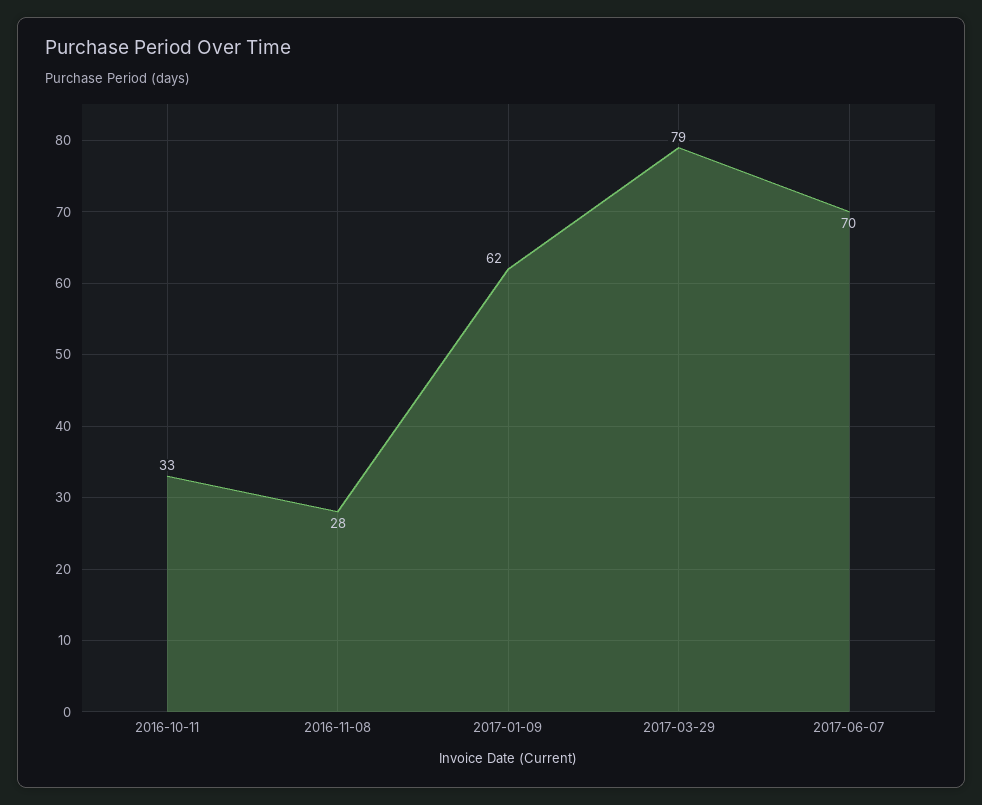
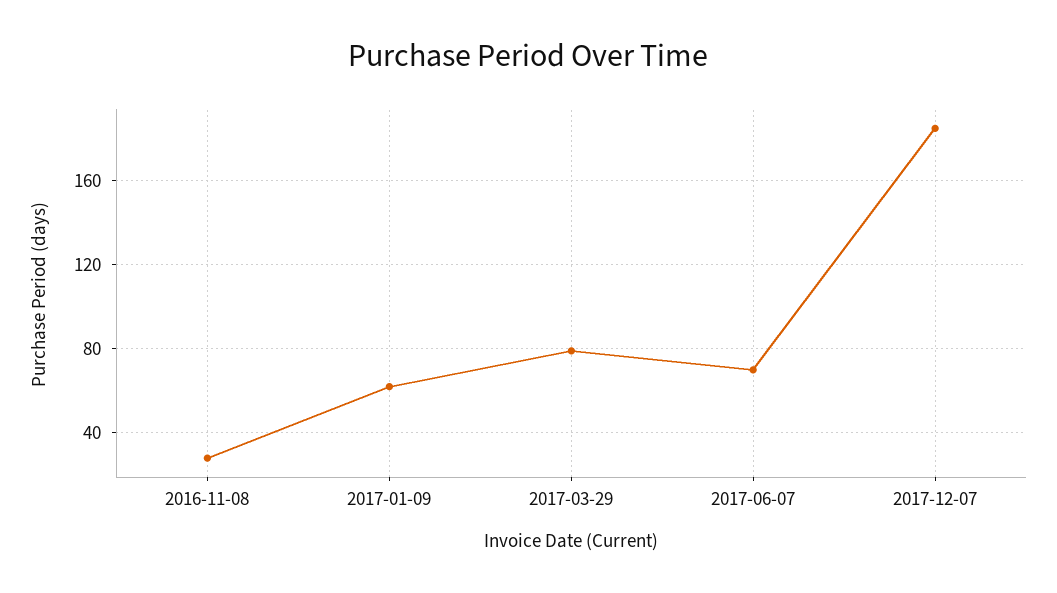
2016-10-11: 33 -> none
2017-12-07: none -> 185

